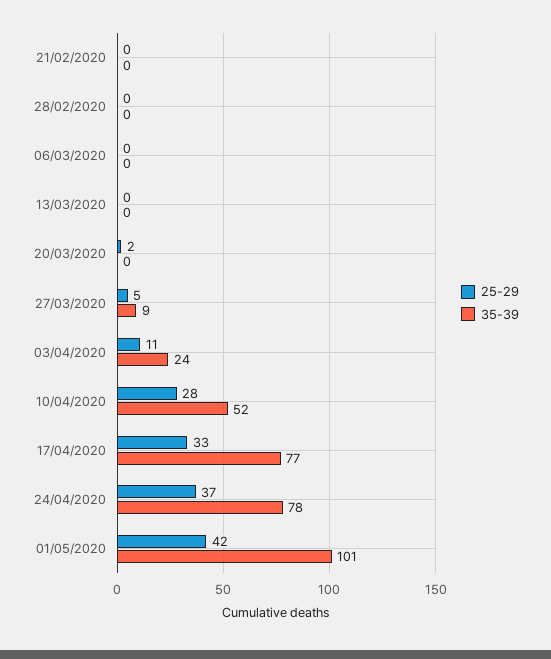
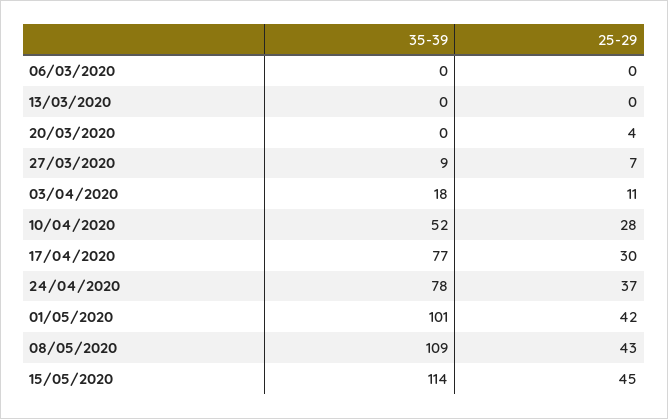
25-29, 21/02/2020: 0 -> none
35-39, 21/02/2020: 0 -> none
25-29, 28/02/2020: 0 -> none
35-39, 28/02/2020: 0 -> none
25-29, 20/03/2020: 2 -> 4
25-29, 27/03/2020: 5 -> 7
35-39, 03/04/2020: 24 -> 18
25-29, 17/04/2020: 33 -> 30
35-39, 08/05/2020: none -> 109
25-29, 08/05/2020: none -> 43
35-39, 15/05/2020: none -> 114
25-29, 15/05/2020: none -> 45

